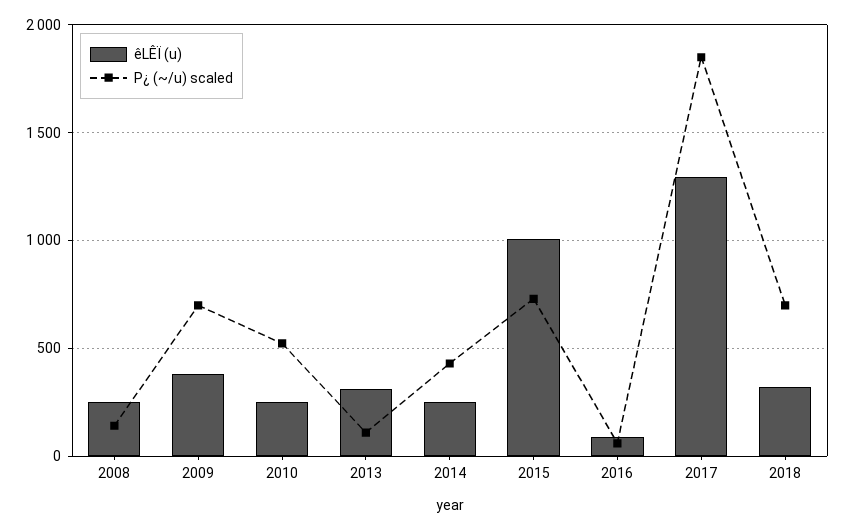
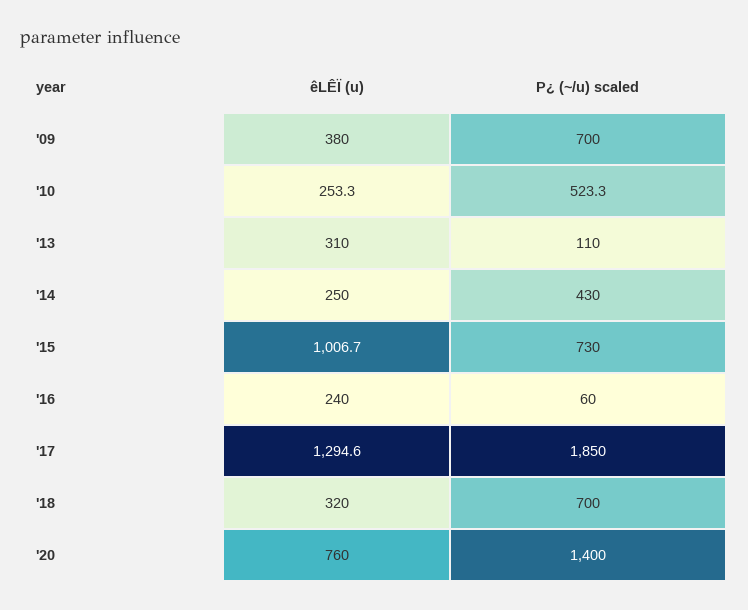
êLÊÏ (u), 2008: 250 -> none
P¿ (~/u) scaled, 2008: 150 -> none
êLÊÏ (u), 2016: 100 -> 240
êLÊÏ (u), '20: none -> 760
P¿ (~/u) scaled, '20: none -> 1400

